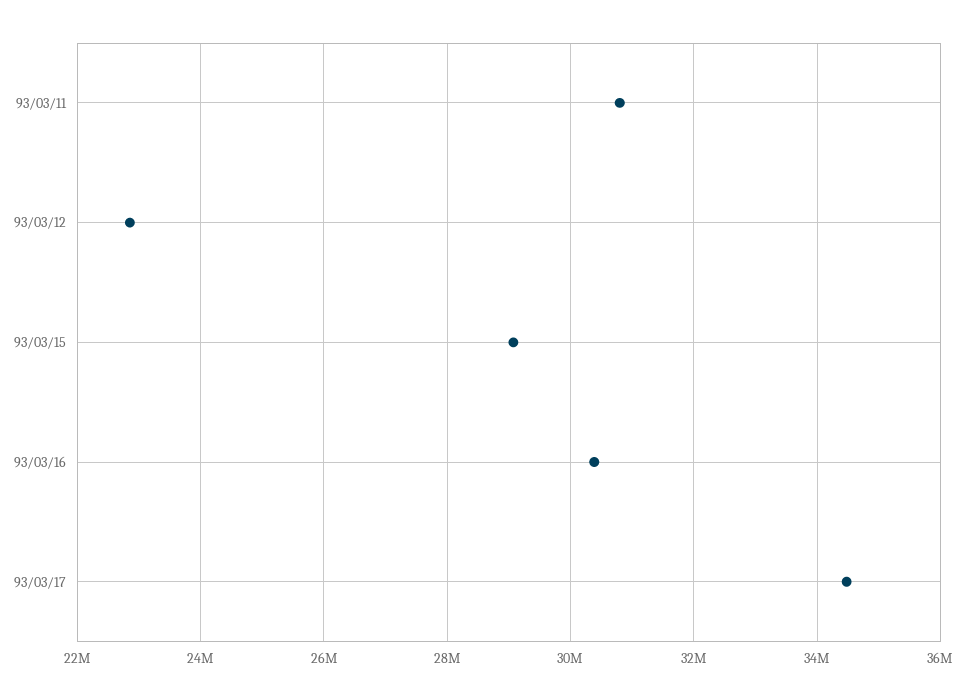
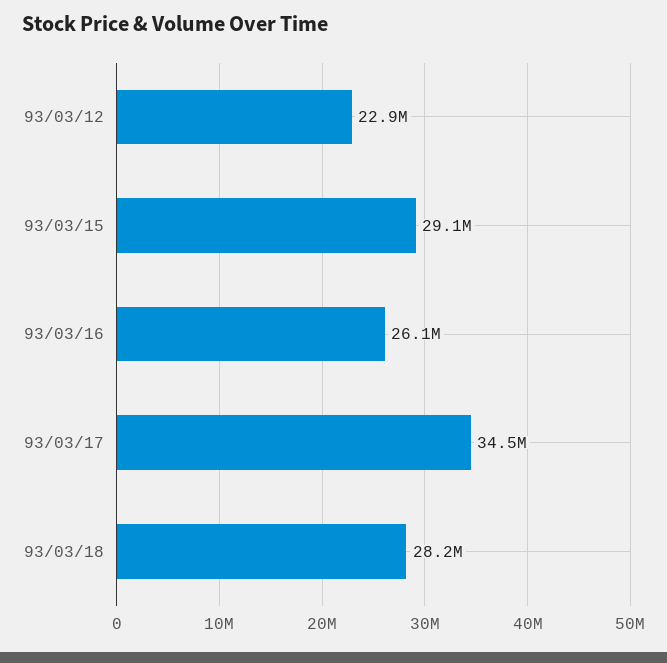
93/03/11: 30800000 -> none
93/03/16: 30400000 -> 26100000
93/03/18: none -> 28200000

